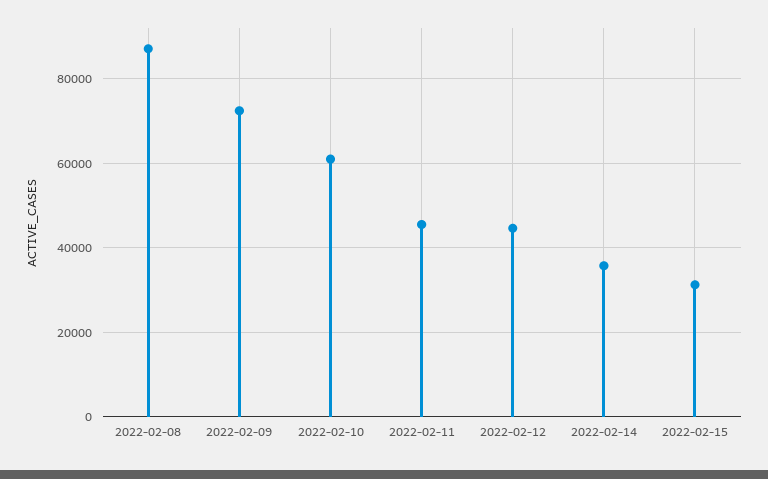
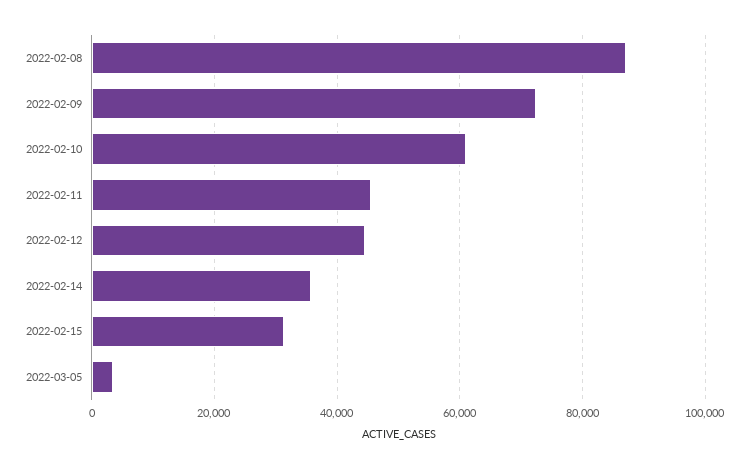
2022-03-05: none -> 4000

